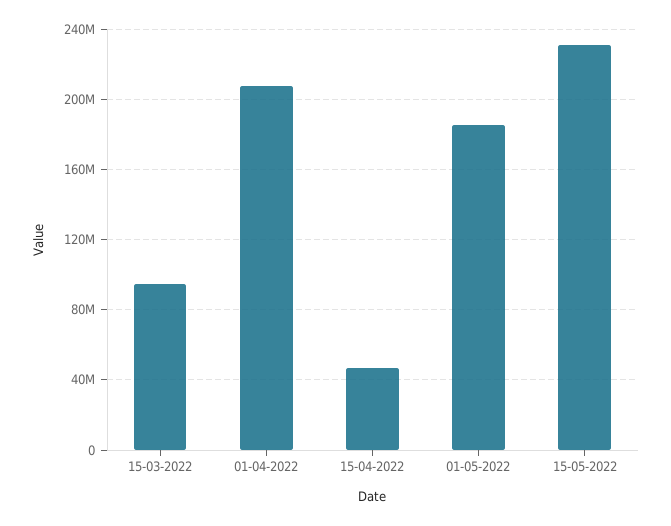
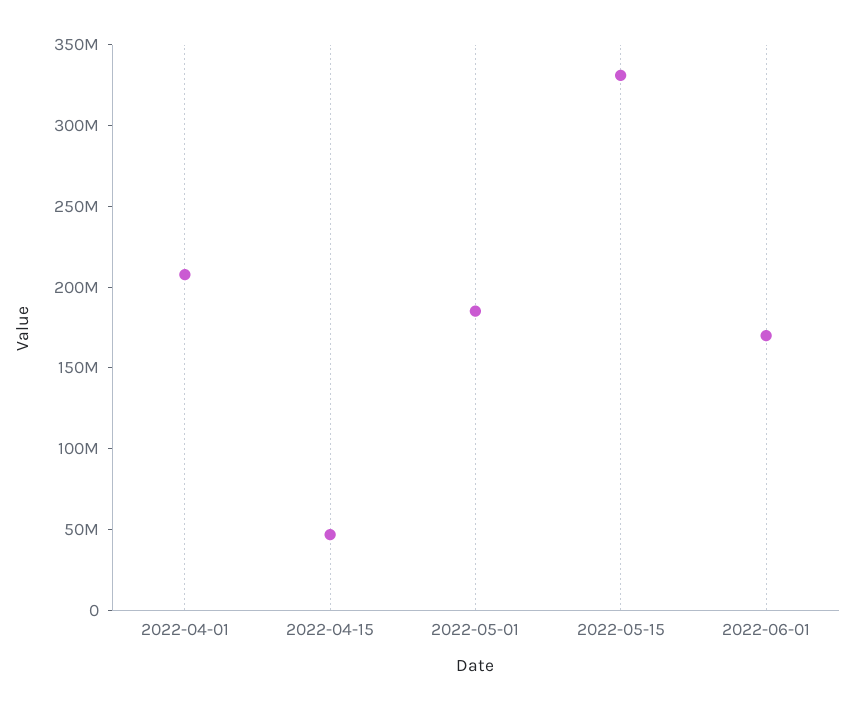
15-03-2022: 95000000 -> none
15-05-2022: 230000000 -> 330000000
2022-06-01: none -> 170000000

